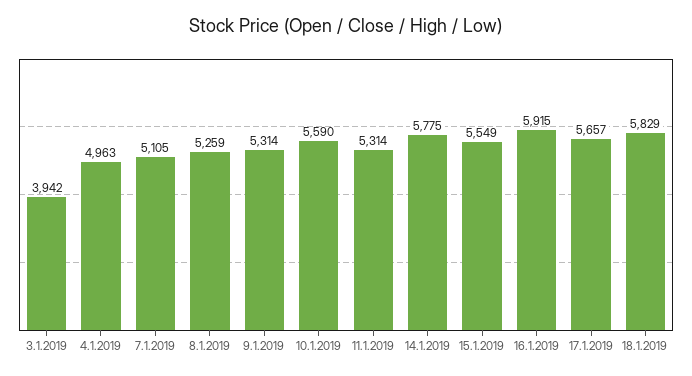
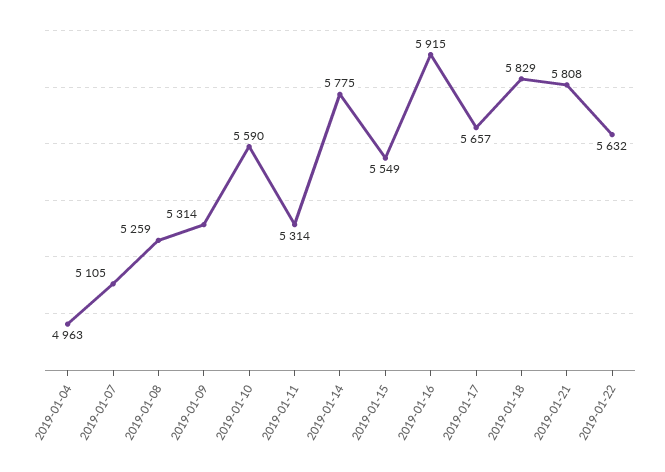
3.1.2019: 3942 -> none
2019-01-21: none -> 5808
2019-01-22: none -> 5632

